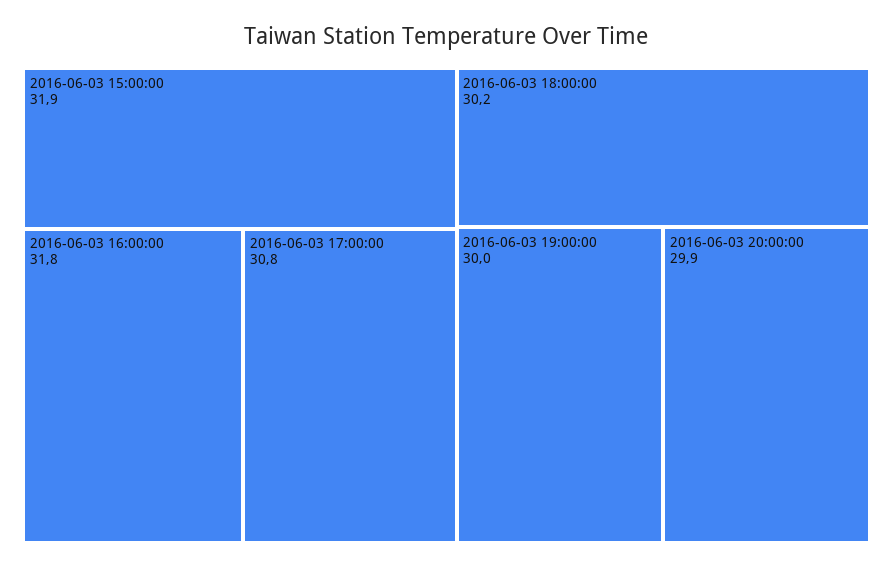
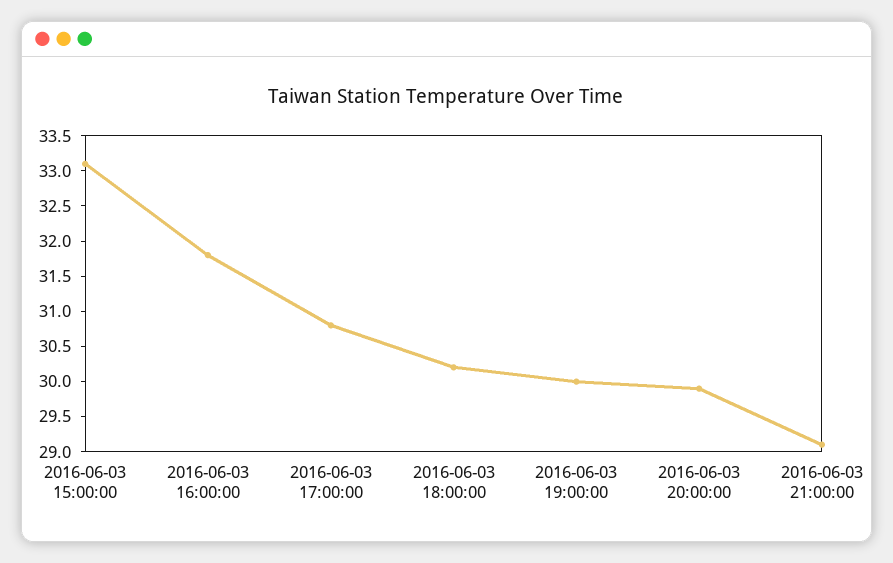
2016-06-03 15:00:00: 31.9 -> 33
2016-06-03 21:00:00: none -> 29

